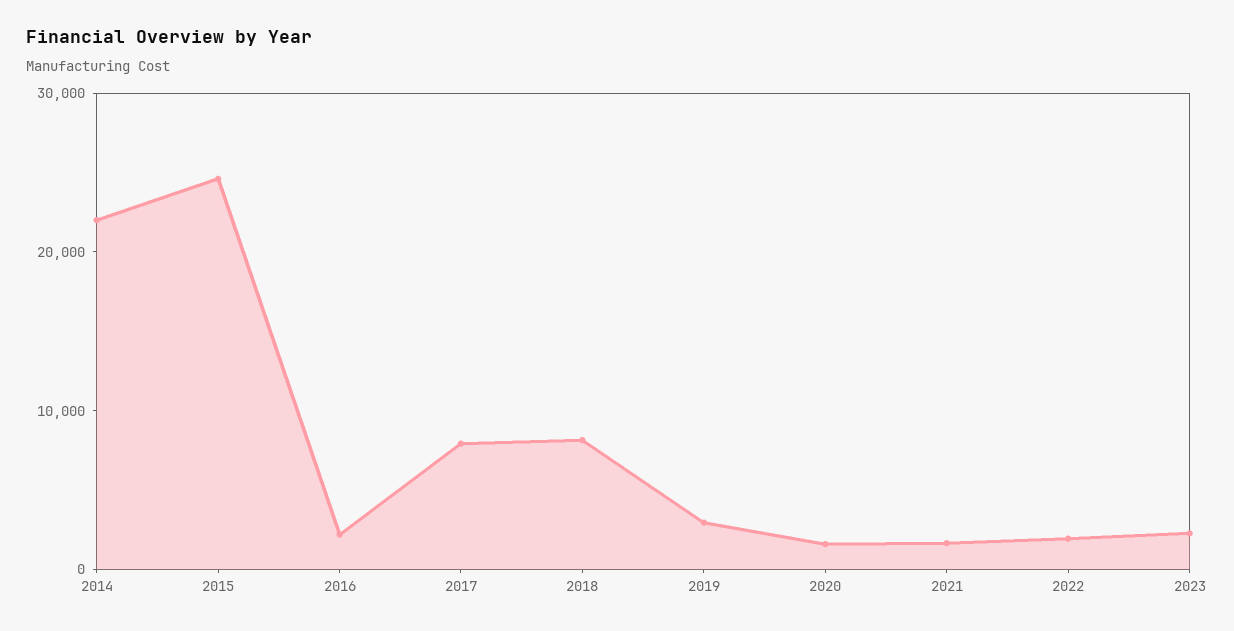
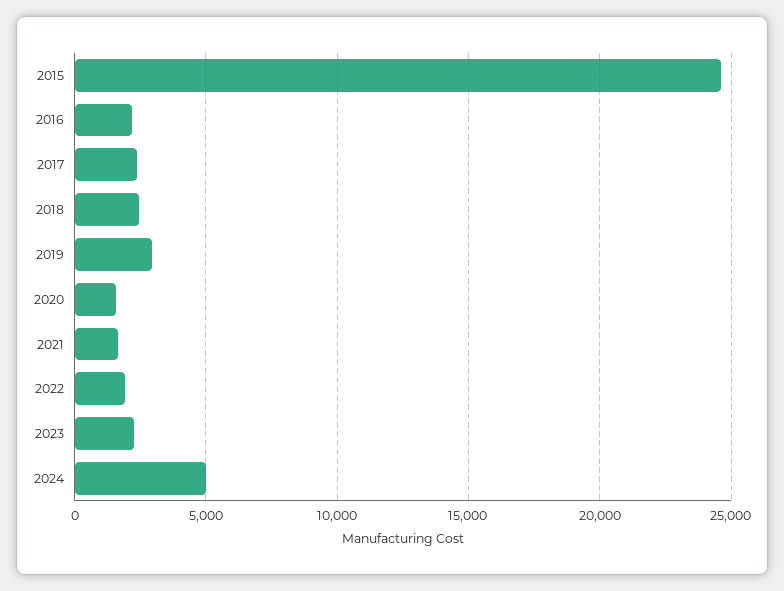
2014: 22000 -> none
2017: 8000 -> 2500
2018: 8000 -> 2500
2024: none -> 5000

